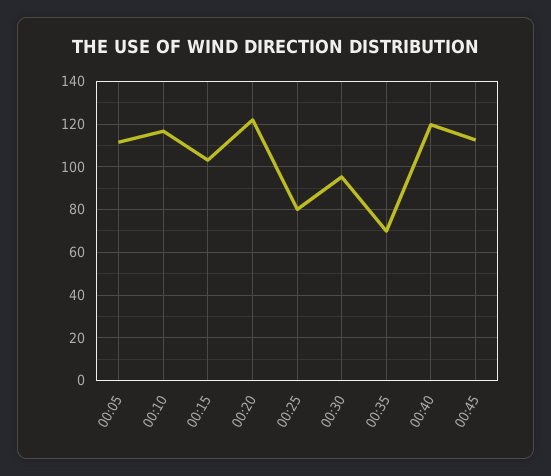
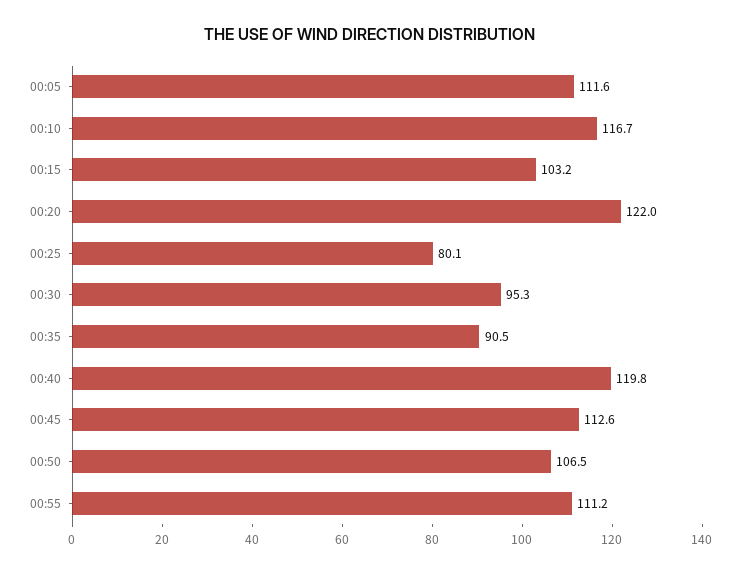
00:35: 70 -> 90.5
00:50: none -> 106.5
00:55: none -> 111.2

